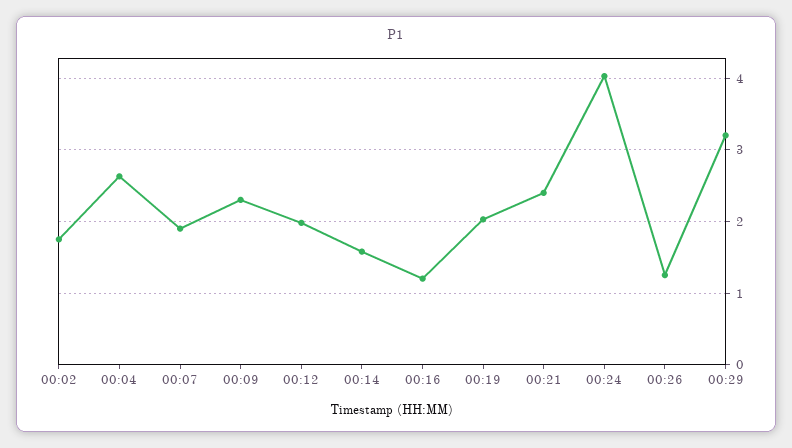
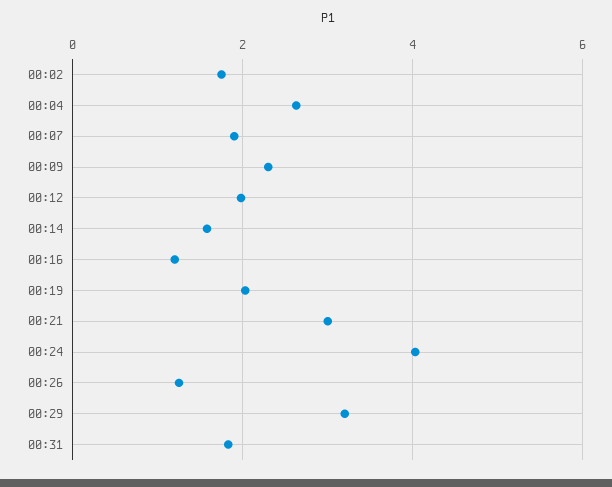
00:21: 2.4 -> 3
00:31: none -> 1.8

